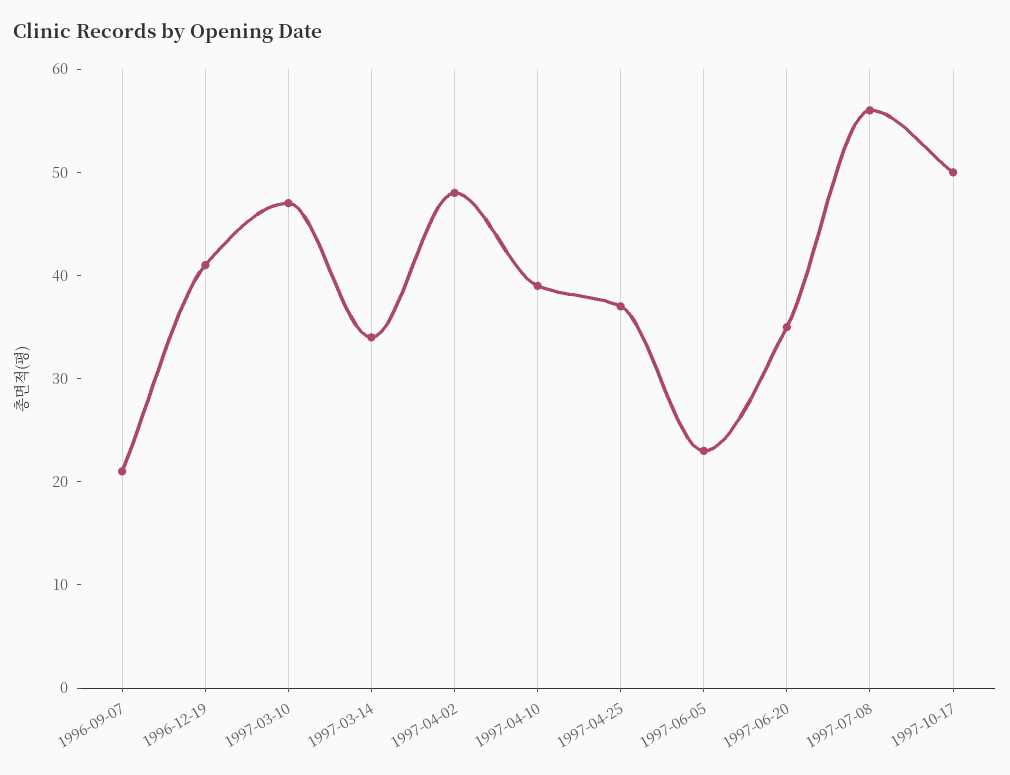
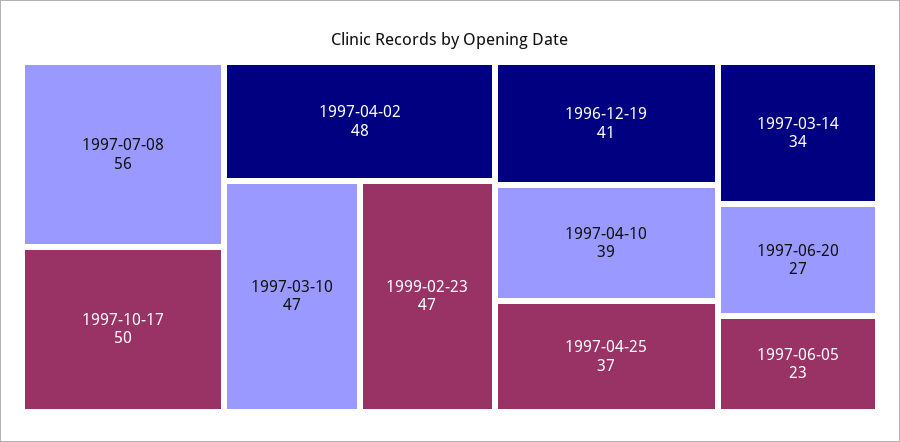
1996-09-07: 21 -> none
1997-06-20: 35 -> 27
1999-02-23: none -> 47

